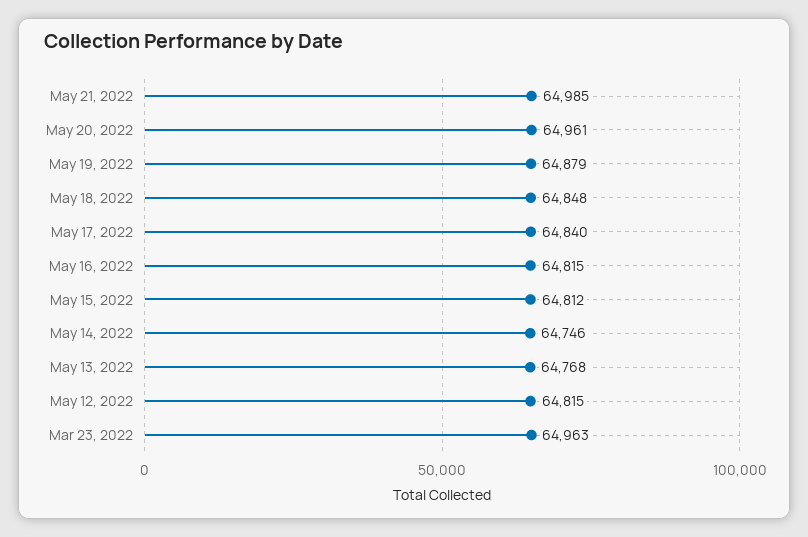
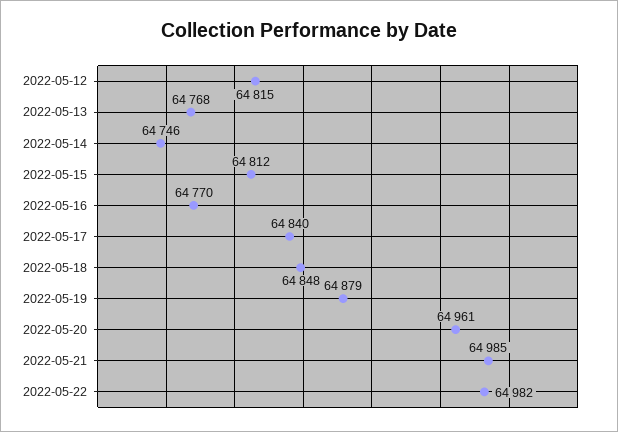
May 16, 2022: 64815 -> 64770
Mar 23, 2022: 64963 -> none
2022-05-22: none -> 64982

